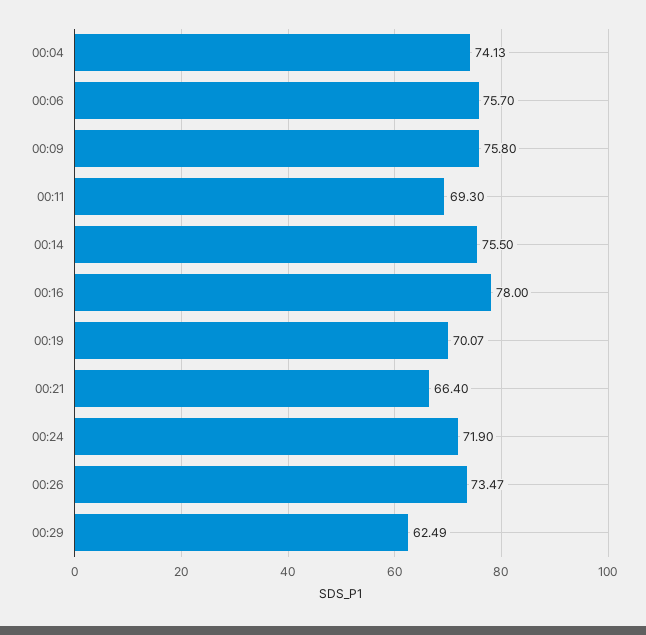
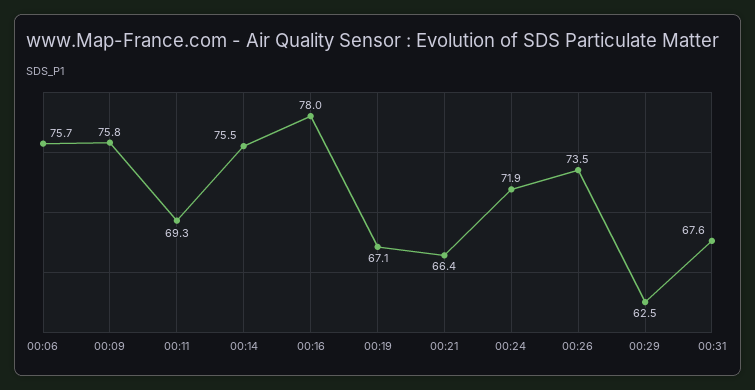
00:04: 74.13 -> none
00:19: 70.07 -> 67.1
00:31: none -> 67.6

